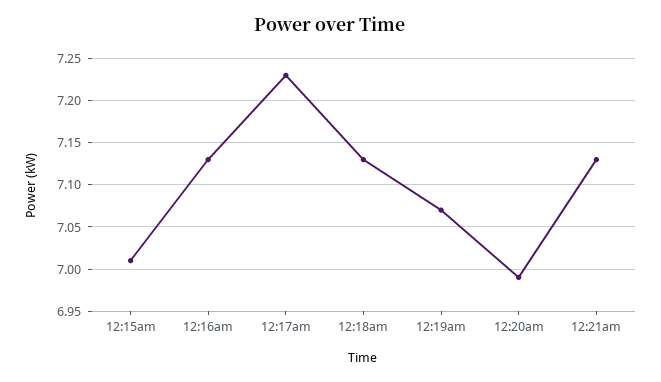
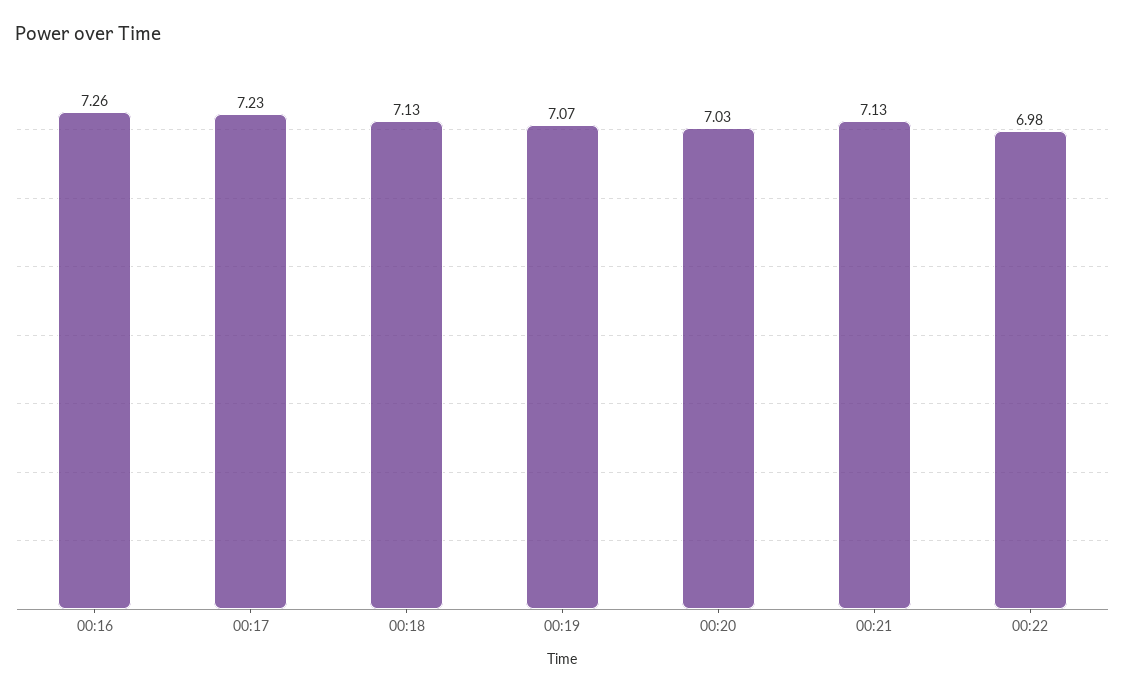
12:15am: 7.01 -> none
12:16am: 7.13 -> 7.26
12:20am: 6.99 -> 7.03
00:22: none -> 6.98

